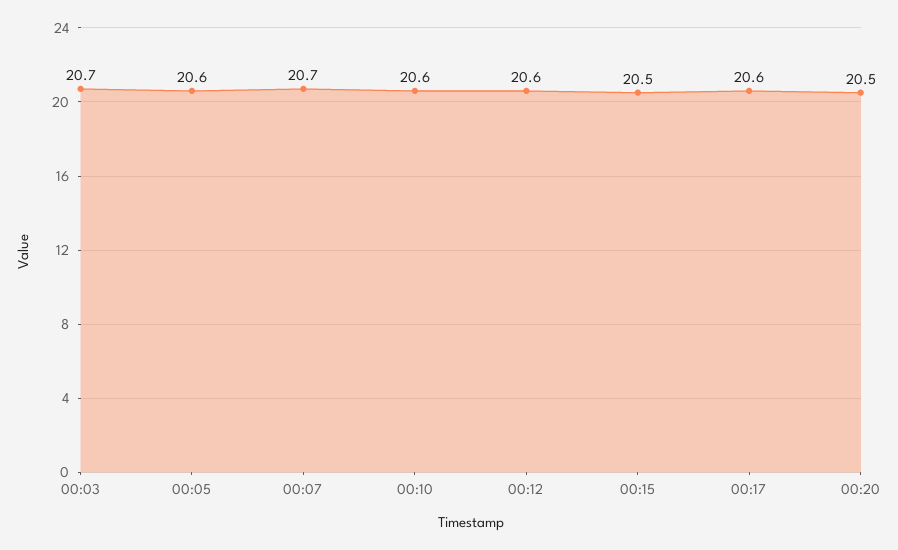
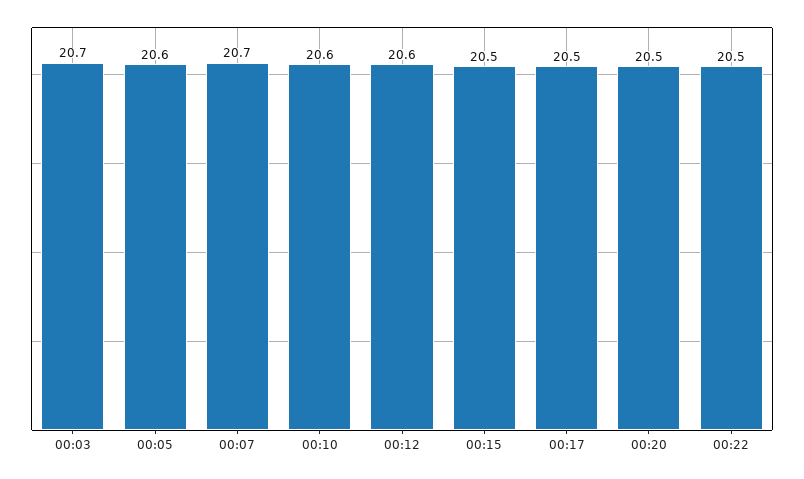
00:17: 20.6 -> 20.5
00:22: none -> 20.5

